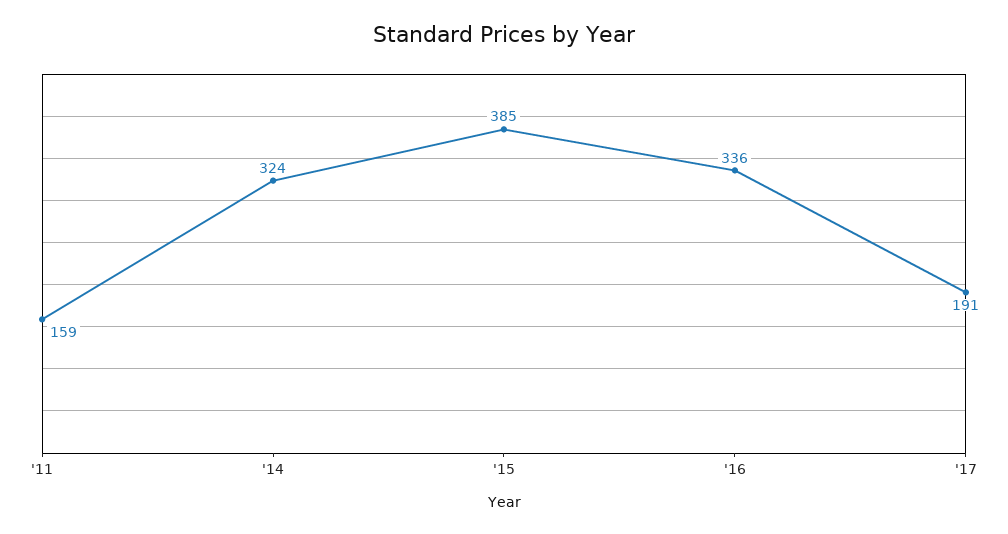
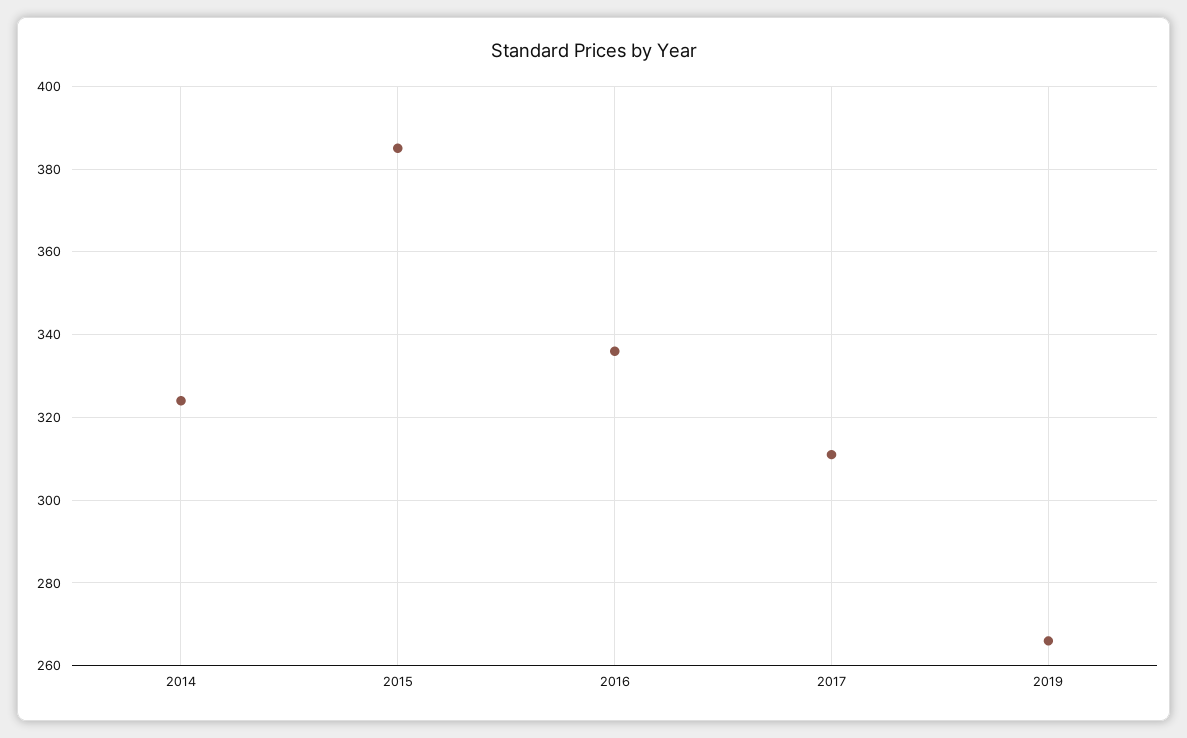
'11: 159 -> none
'17: 191 -> 310
2019: none -> 265

